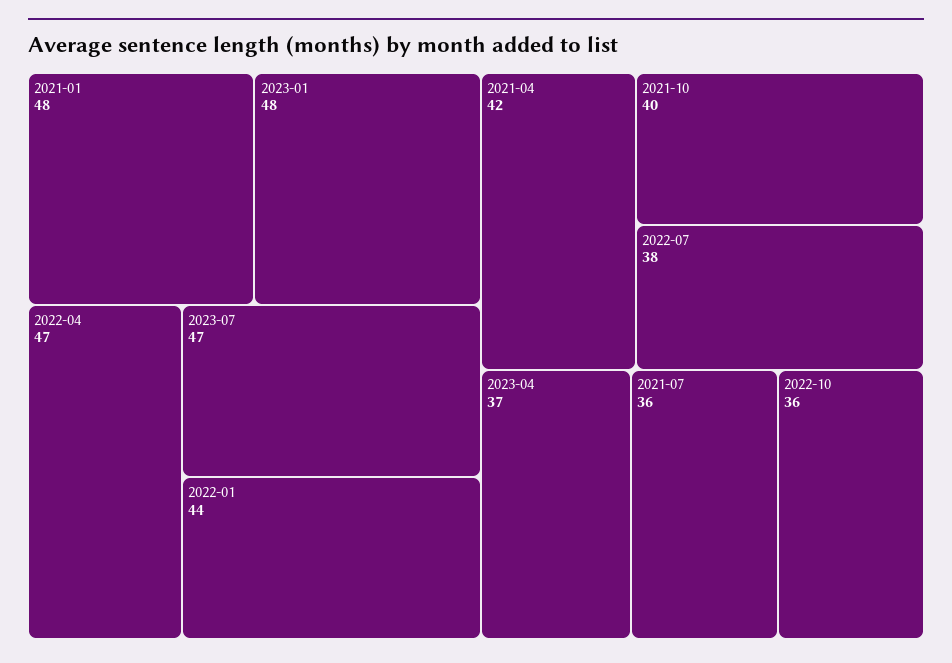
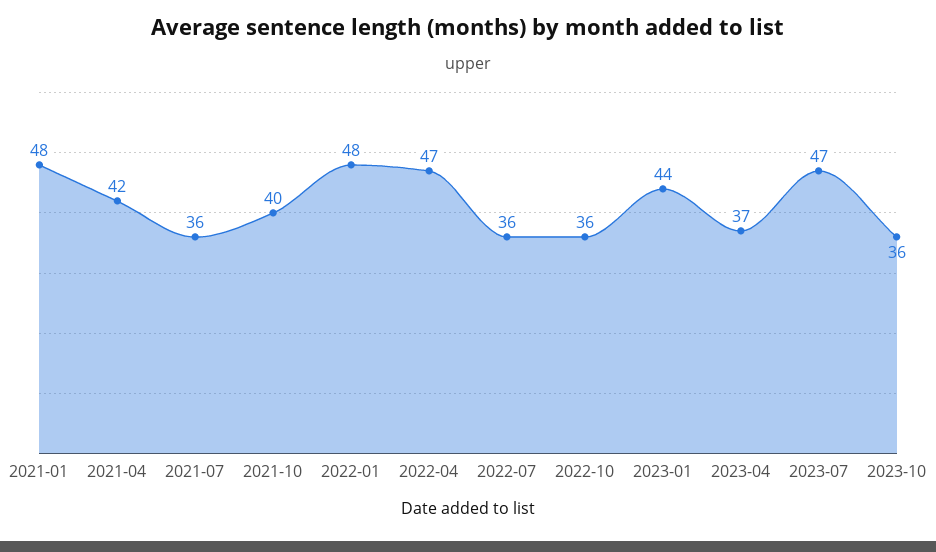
2023-01: 48 -> 44
2022-01: 44 -> 48
2022-07: 38 -> 36
2023-10: none -> 36

